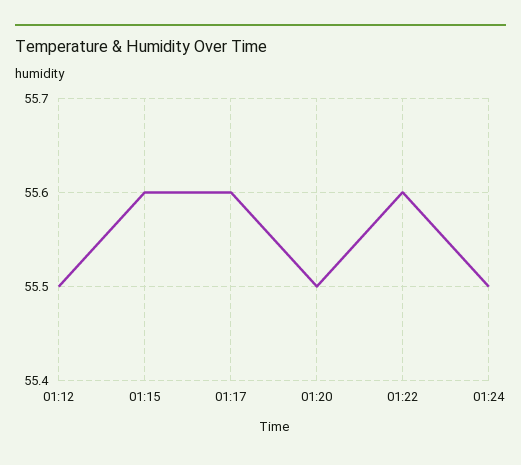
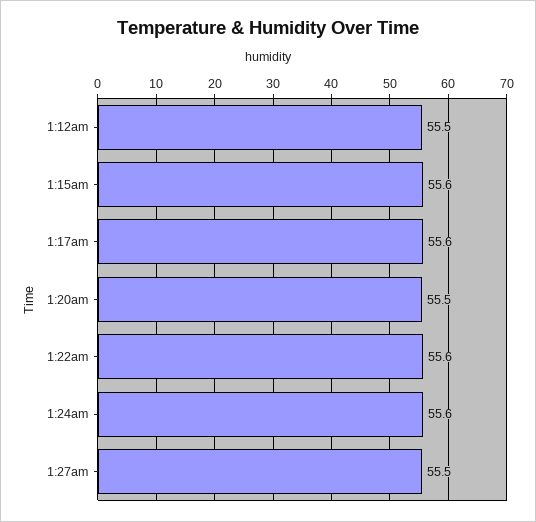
01:24: 55.5 -> 55.6
1:27am: none -> 55.5

